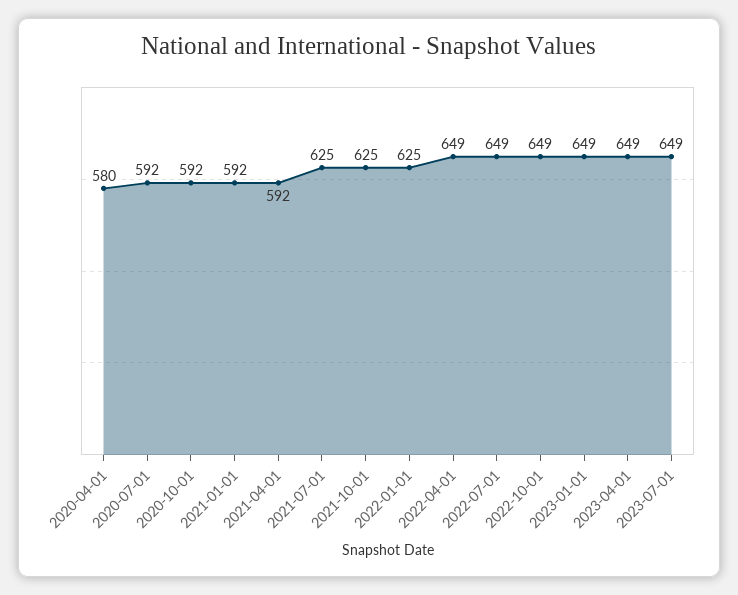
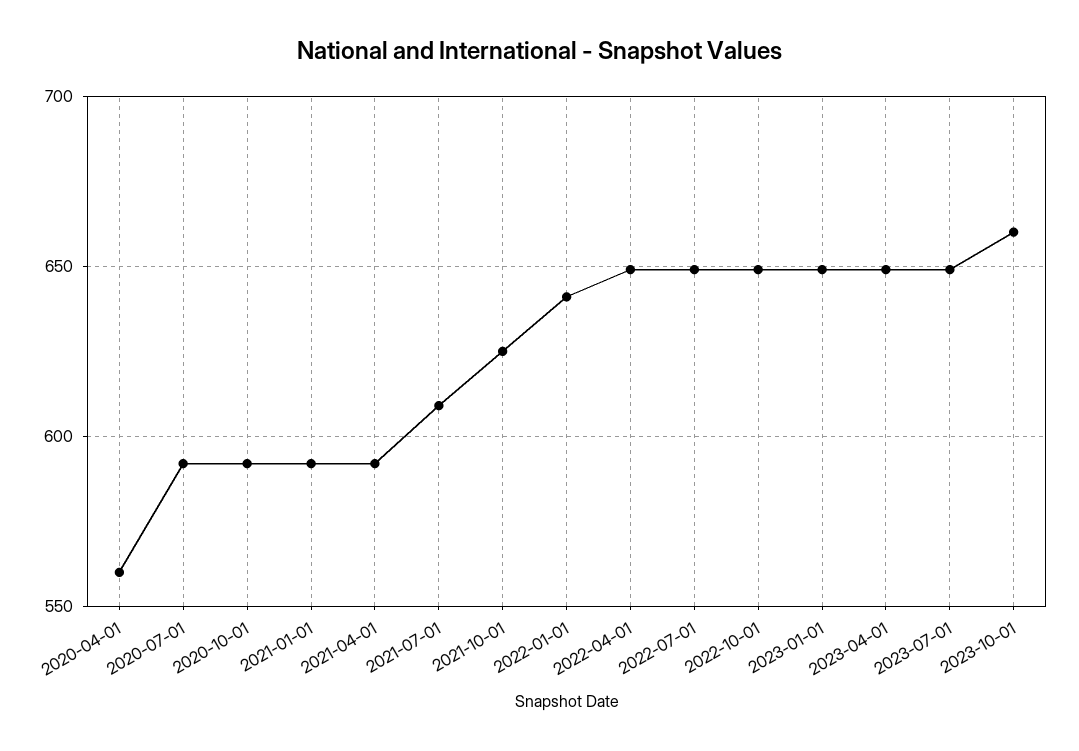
2020-04-01: 580 -> 560
2021-07-01: 625 -> 610
2022-01-01: 625 -> 640
2023-10-01: none -> 660

